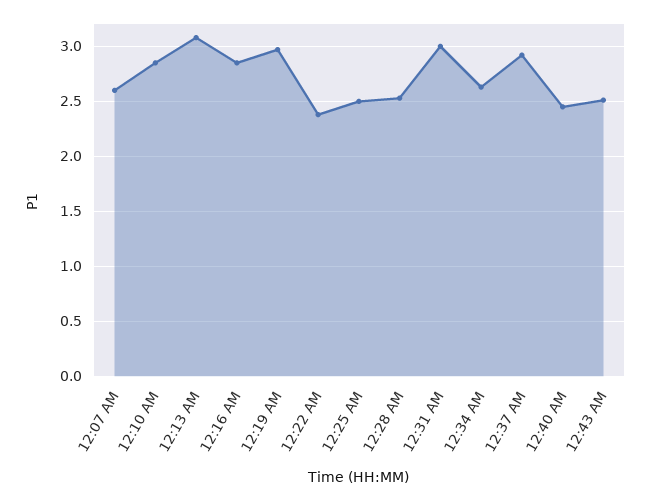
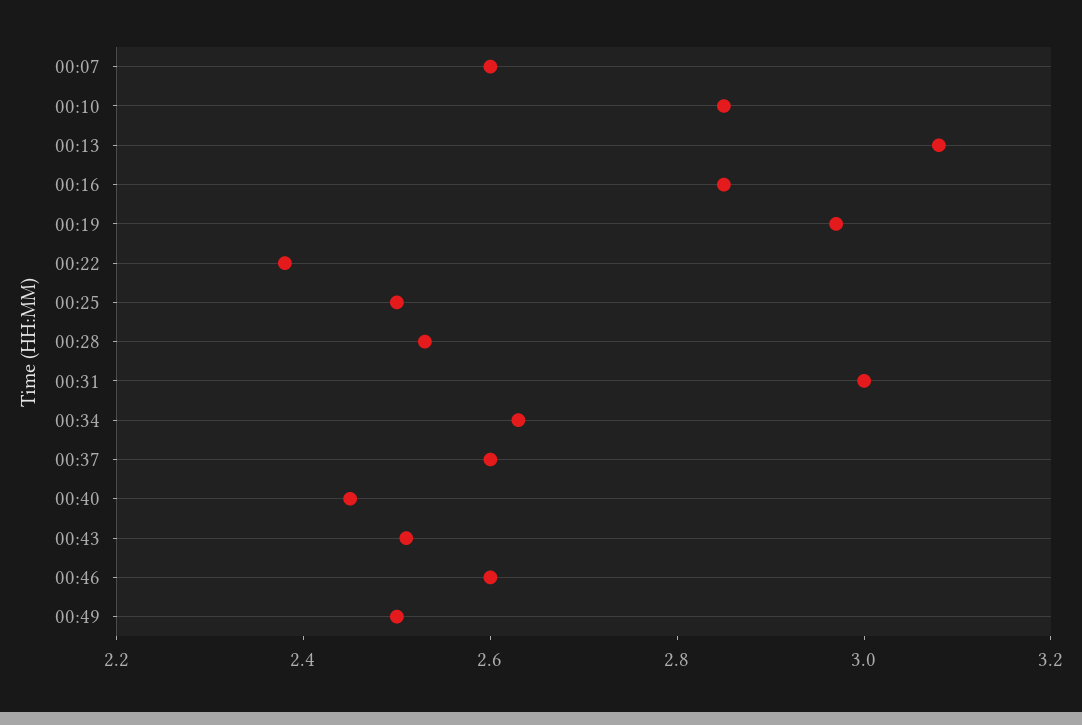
12:37 AM: 2.9 -> 2.6
00:46: none -> 2.6
00:49: none -> 2.5

